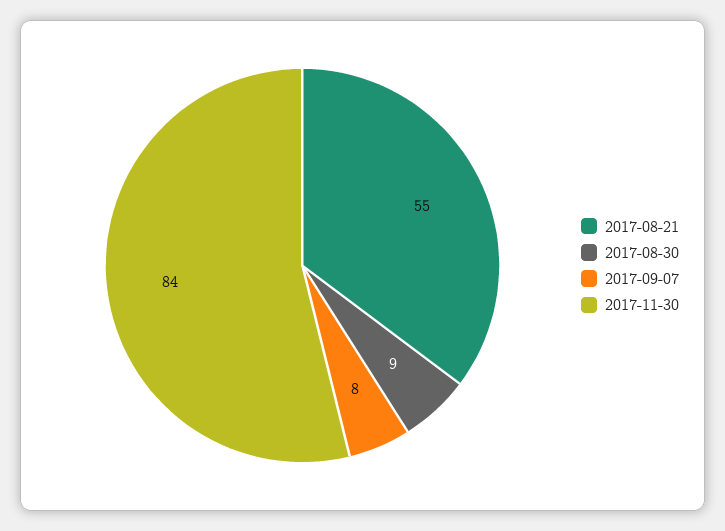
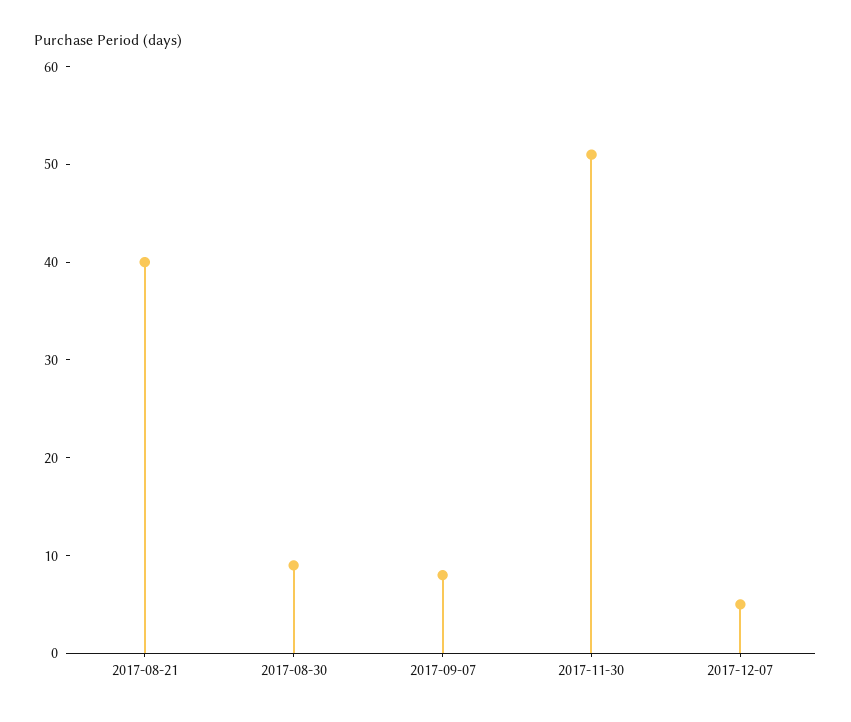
2017-08-21: 55 -> 40
2017-11-30: 84 -> 51
2017-12-07: none -> 5

